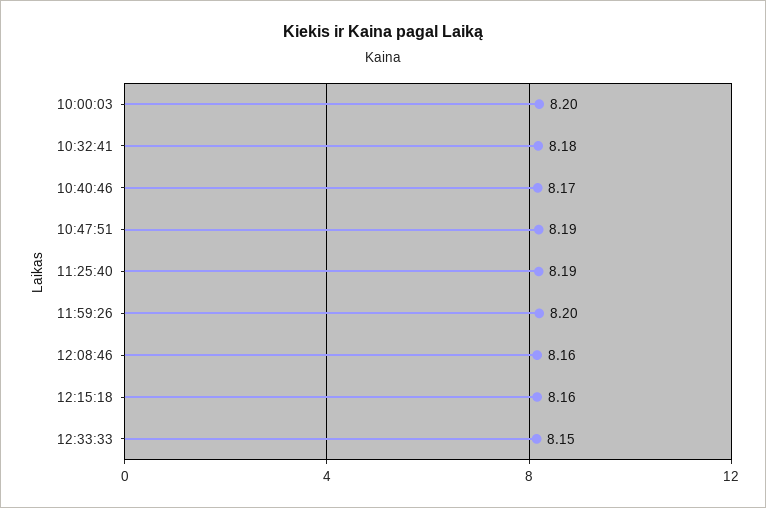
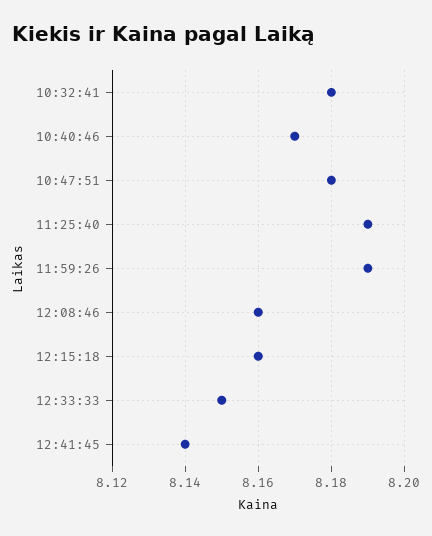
10:00:03: 8.2 -> none
10:47:51: 8.19 -> 8.18
11:59:26: 8.2 -> 8.19
12:41:45: none -> 8.14

